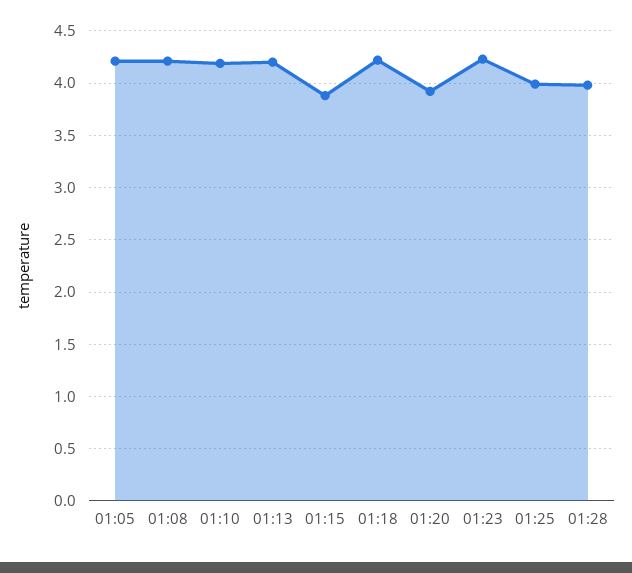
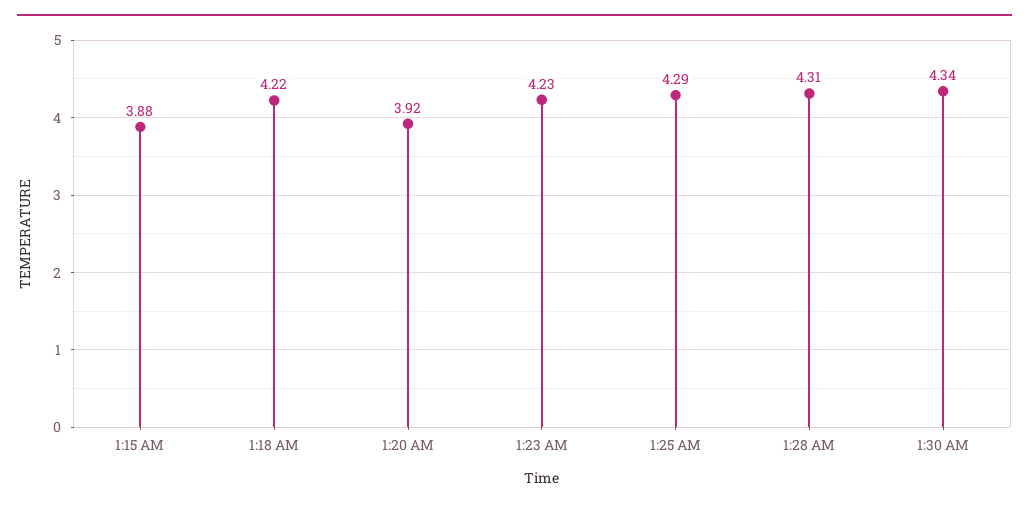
01:05: 4.2 -> none
01:08: 4.2 -> none
01:10: 4.2 -> none
01:13: 4.2 -> none
01:25: 4 -> 4.29
01:28: 4 -> 4.31
1:30 AM: none -> 4.34

